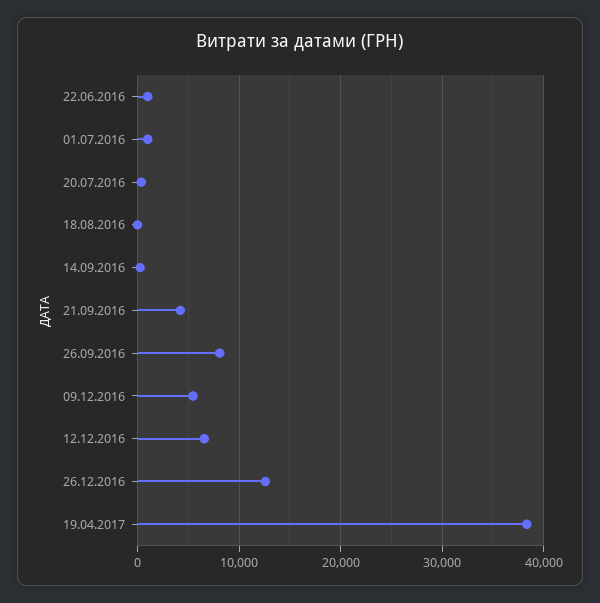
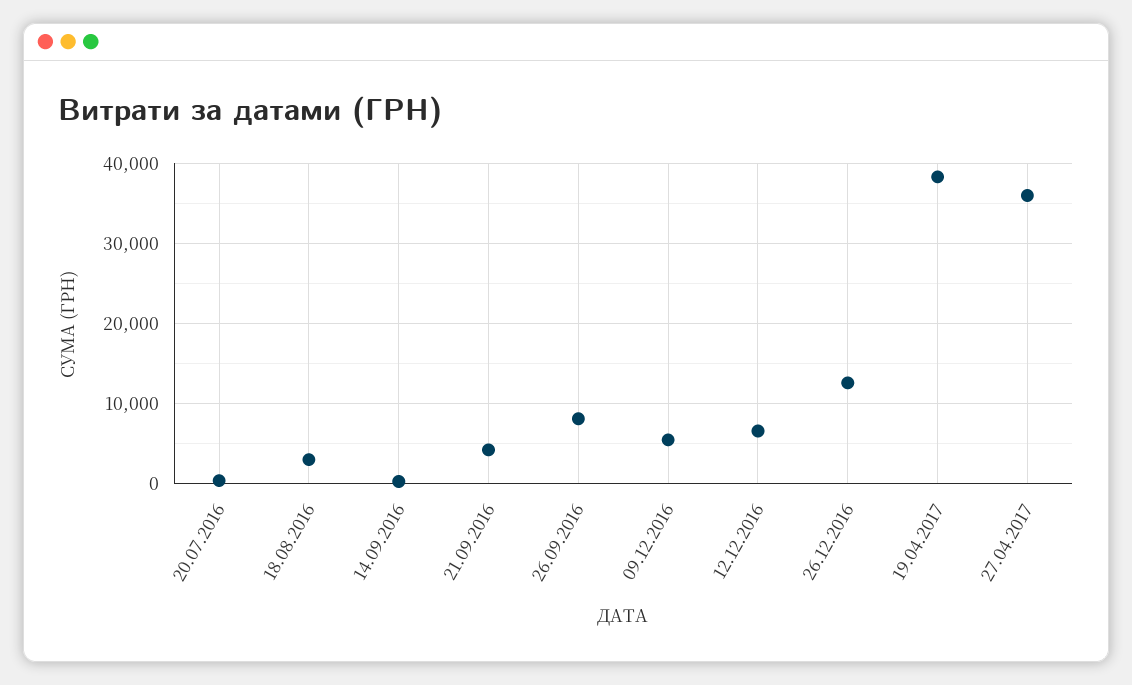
22.06.2016: 1000 -> none
01.07.2016: 1000 -> none
18.08.2016: 0 -> 3000
27.04.2017: none -> 36000

